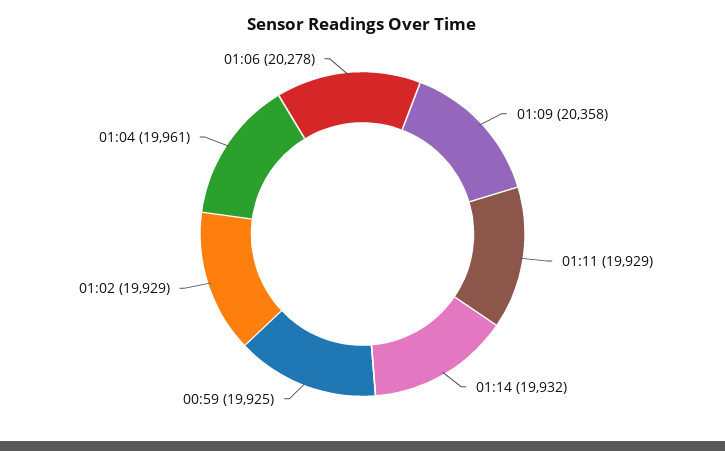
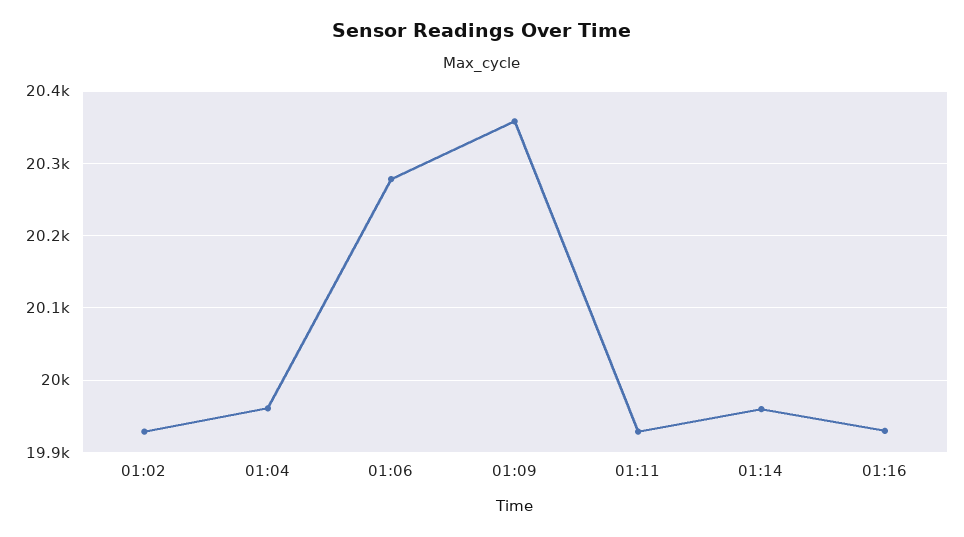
01:14: 19932 -> 19960
00:59: 19925 -> none
01:16: none -> 19930

